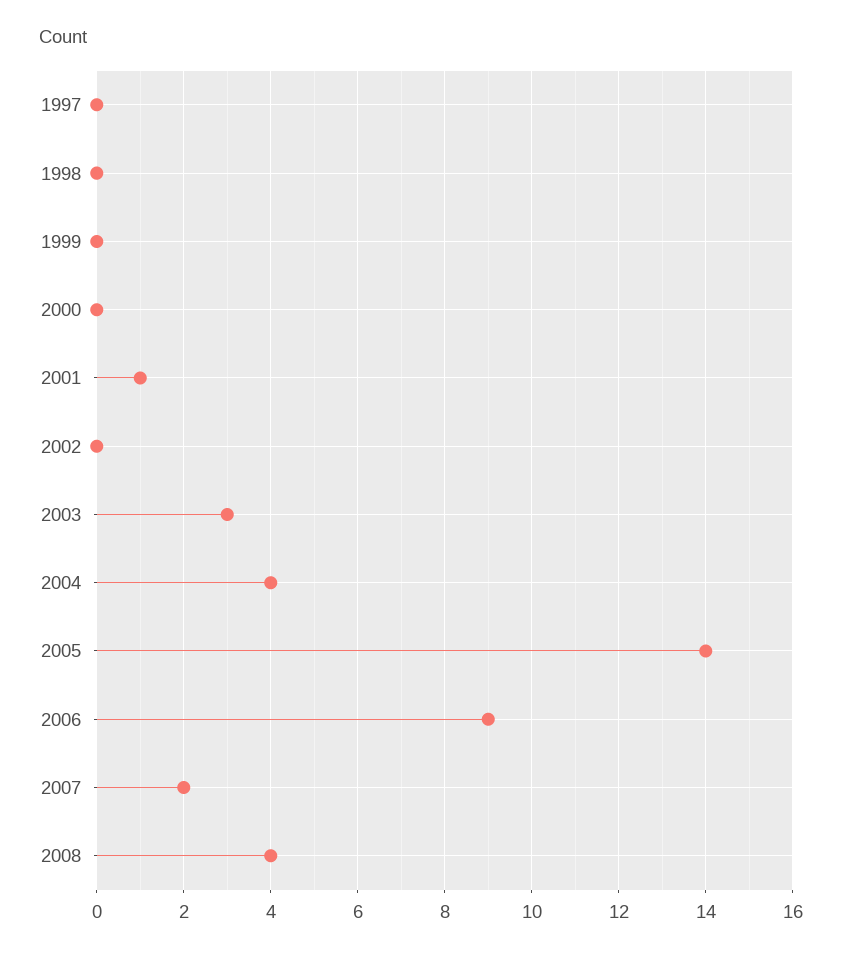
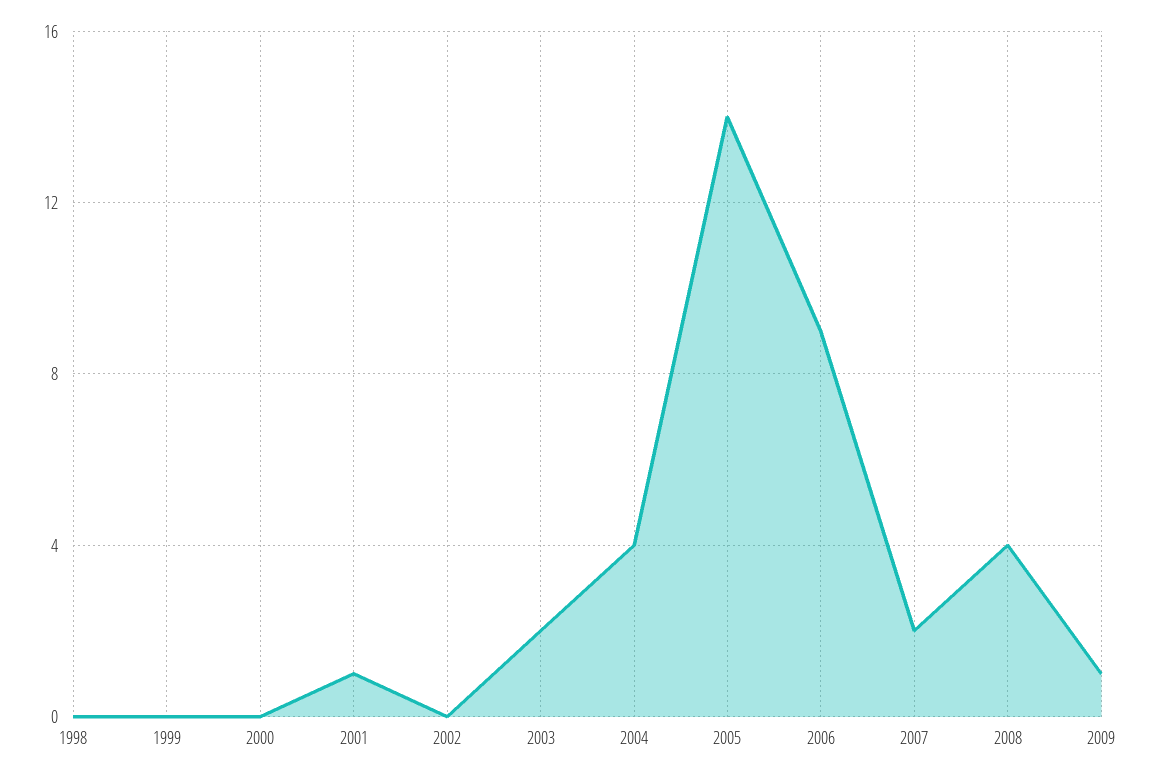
1997: 0 -> none
2003: 3 -> 2
2009: none -> 1

